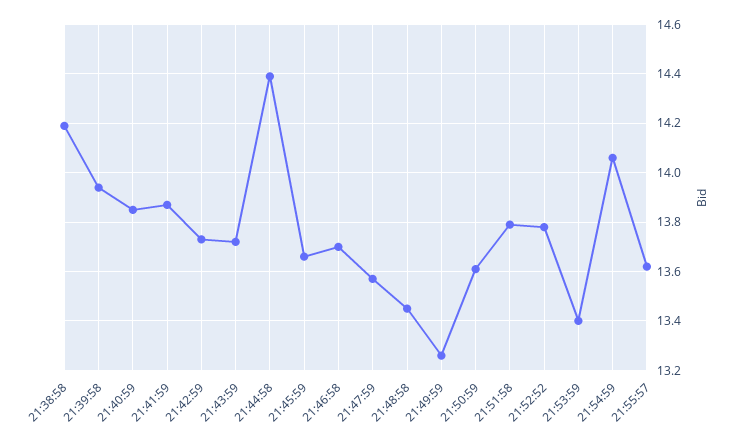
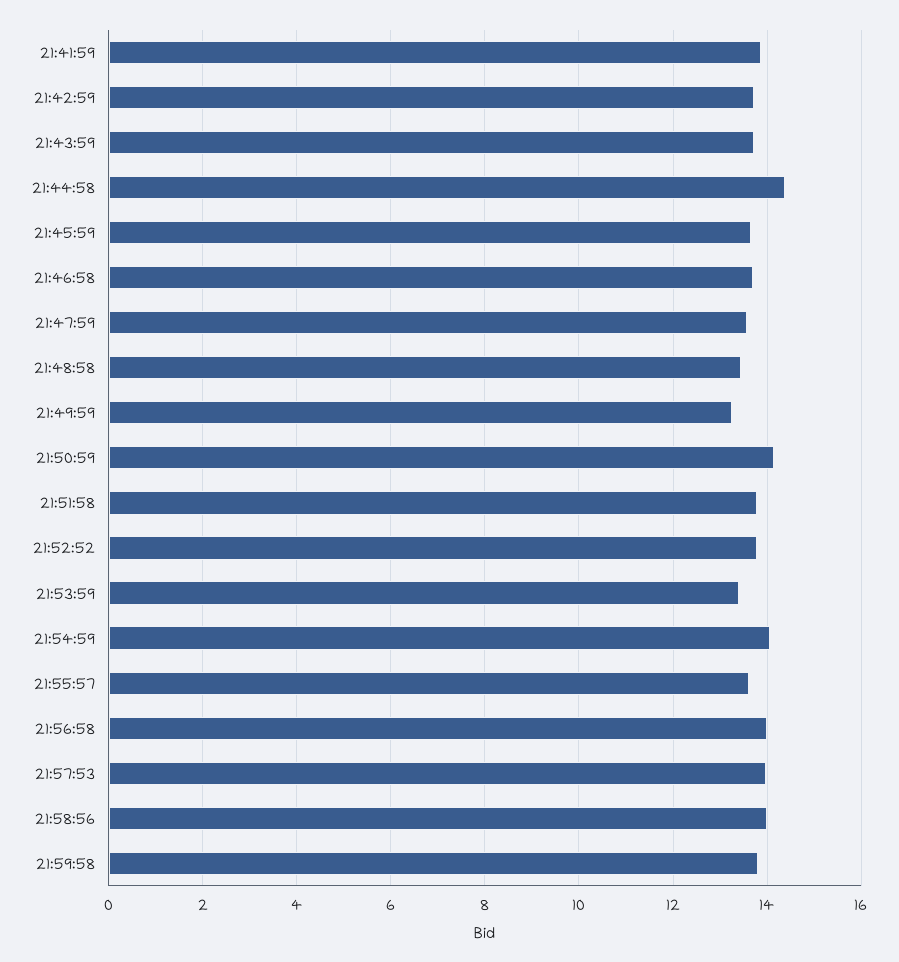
21:38:58: 14.2 -> none
21:39:58: 13.95 -> none
21:40:59: 13.85 -> none
21:50:59: 13.6 -> 14.2
21:56:58: none -> 14
21:57:53: none -> 14
21:58:56: none -> 14
21:59:58: none -> 13.8

